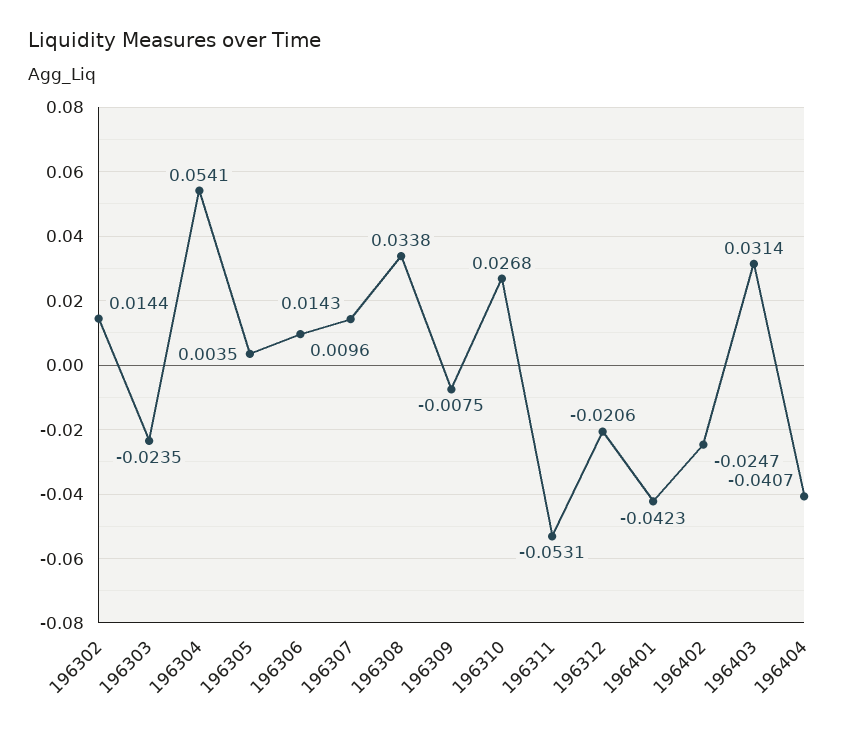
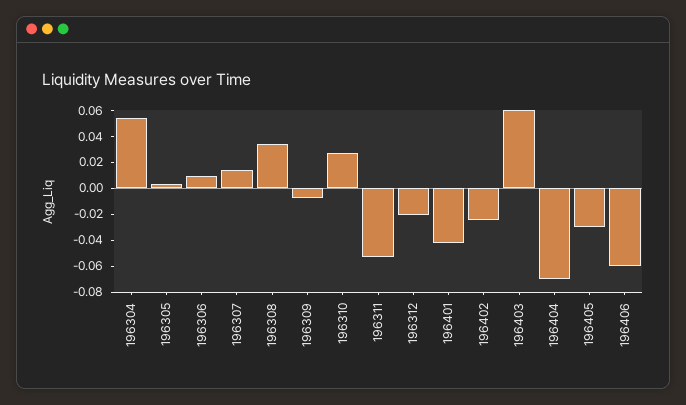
196302: 0.0144 -> none
196303: -0.0235 -> none
196403: 0.0314 -> 0.06
196404: -0.0407 -> -0.07
196405: none -> -0.03
196406: none -> -0.06

